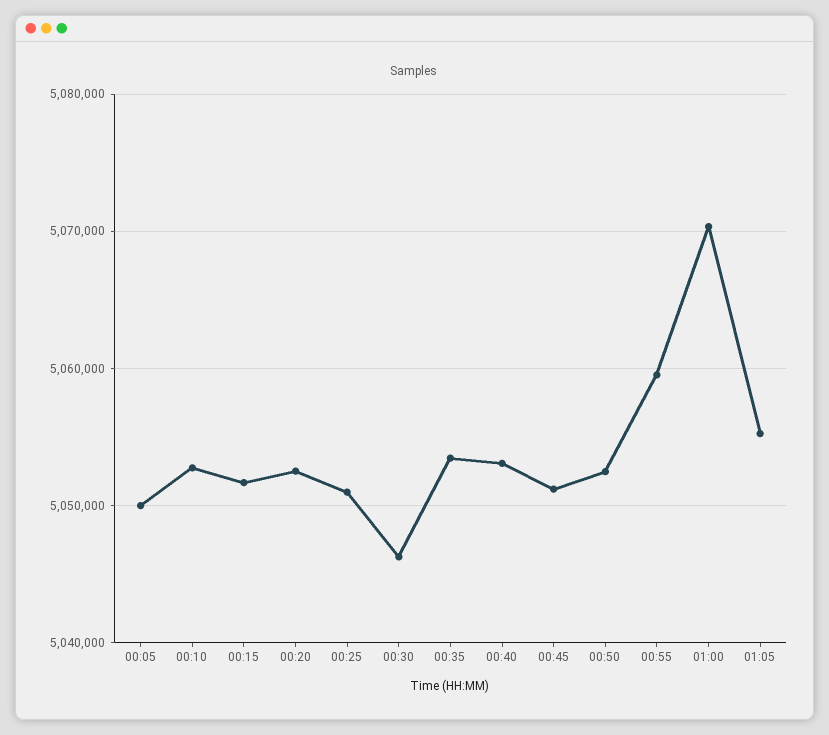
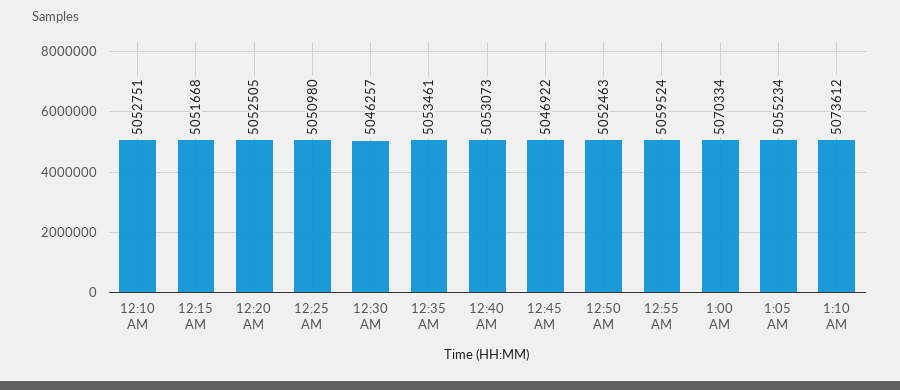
00:05: 5050000 -> none
00:45: 5051000 -> 5046922
1:10 AM: none -> 5073612

